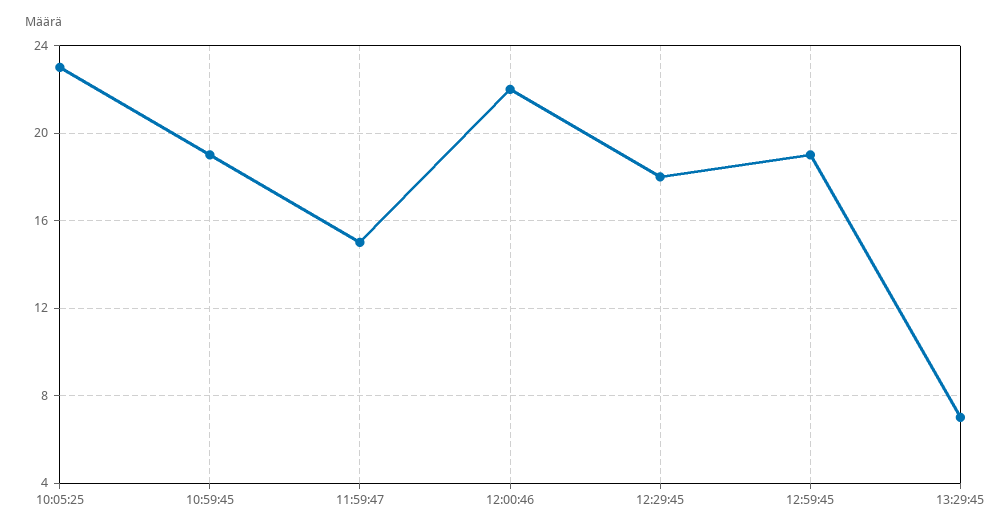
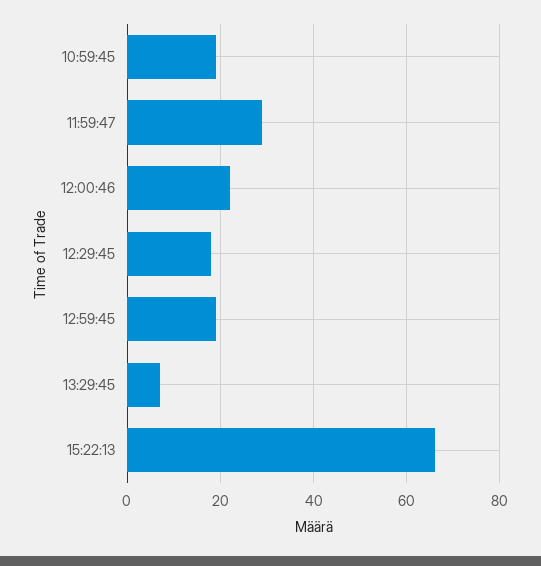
10:05:25: 23 -> none
11:59:47: 15 -> 30
15:22:13: none -> 65

